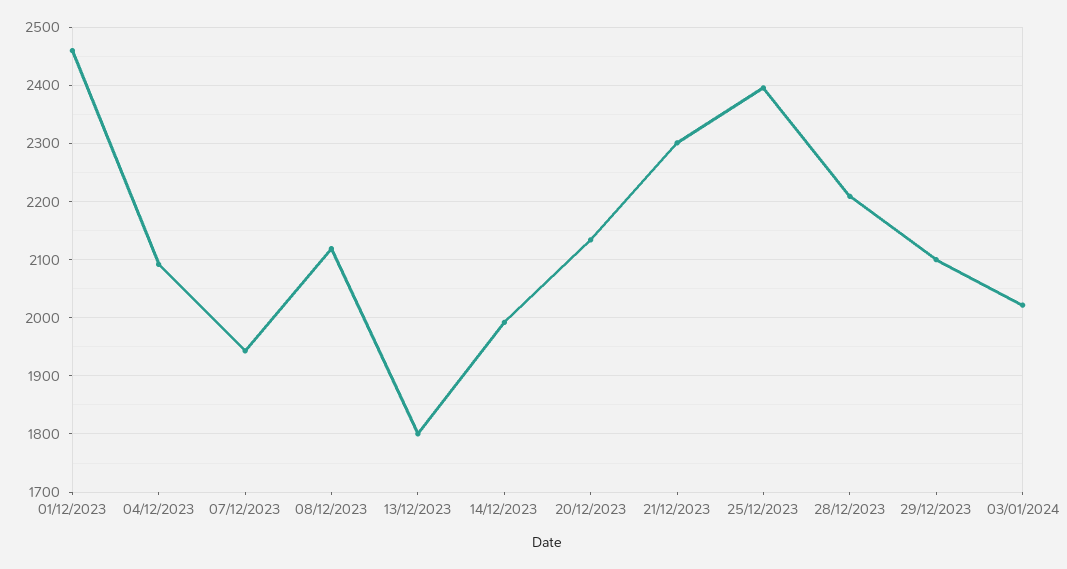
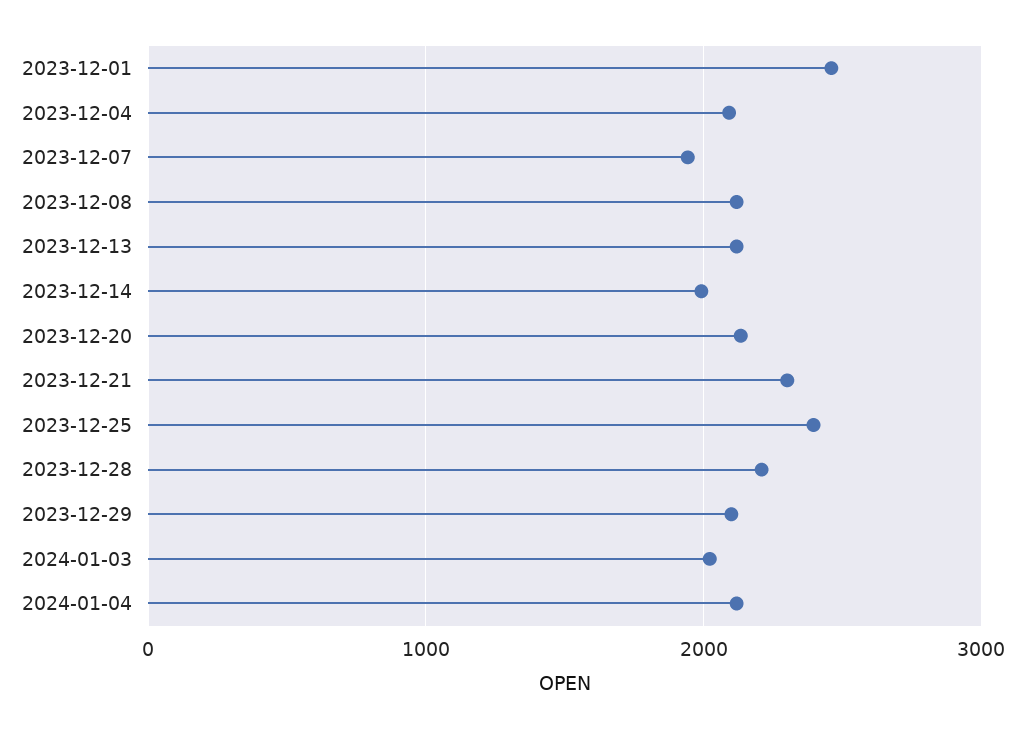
13/12/2023: 1800 -> 2100
2024-01-04: none -> 2100

